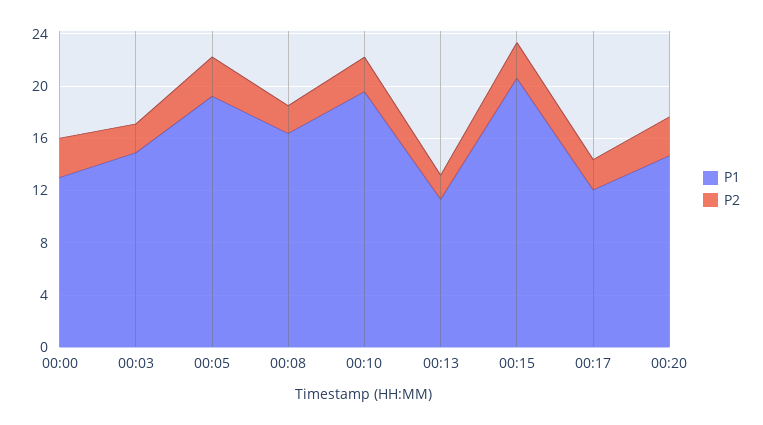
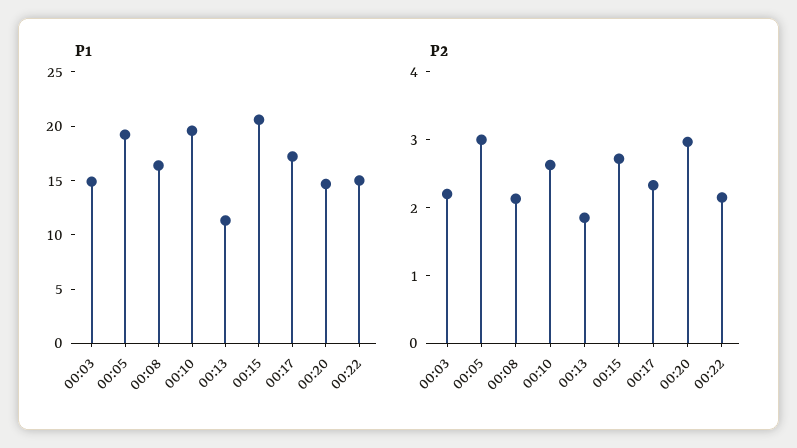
P1, 00:00: 13 -> none
P2, 00:00: 3 -> none
P1, 00:17: 12 -> 17
P1, 00:22: none -> 15
P2, 00:22: none -> 2.2

